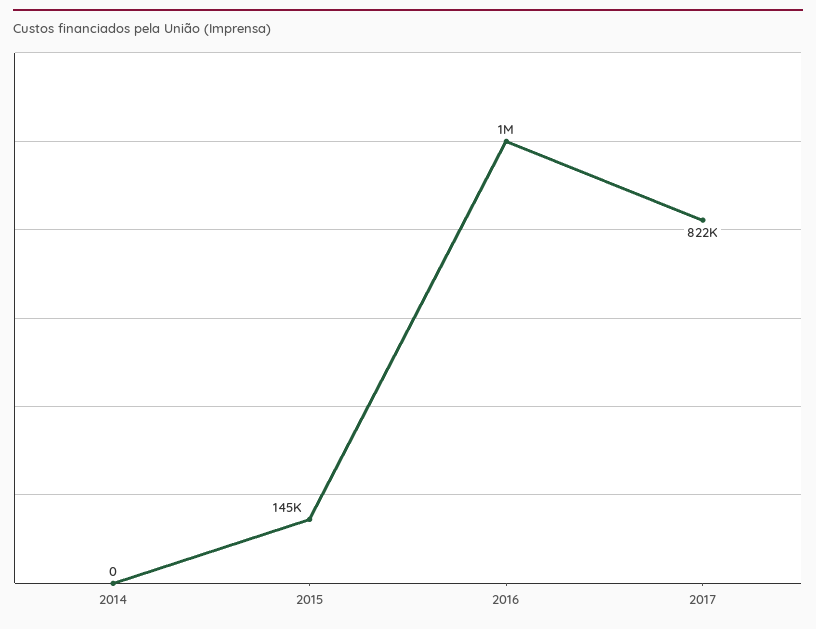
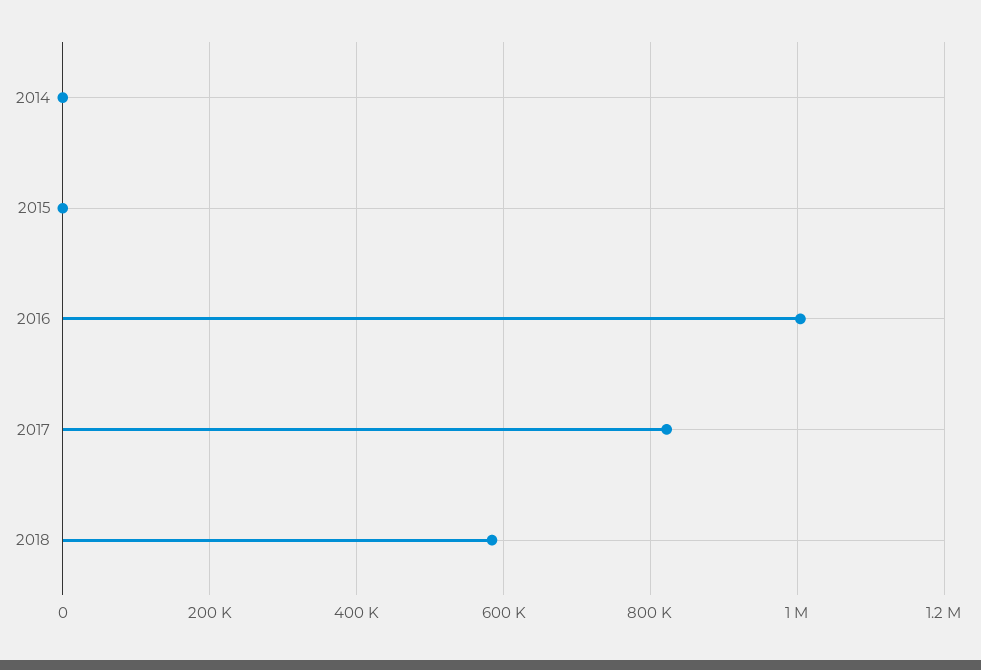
2015: 145000 -> 0
2018: none -> 580000

